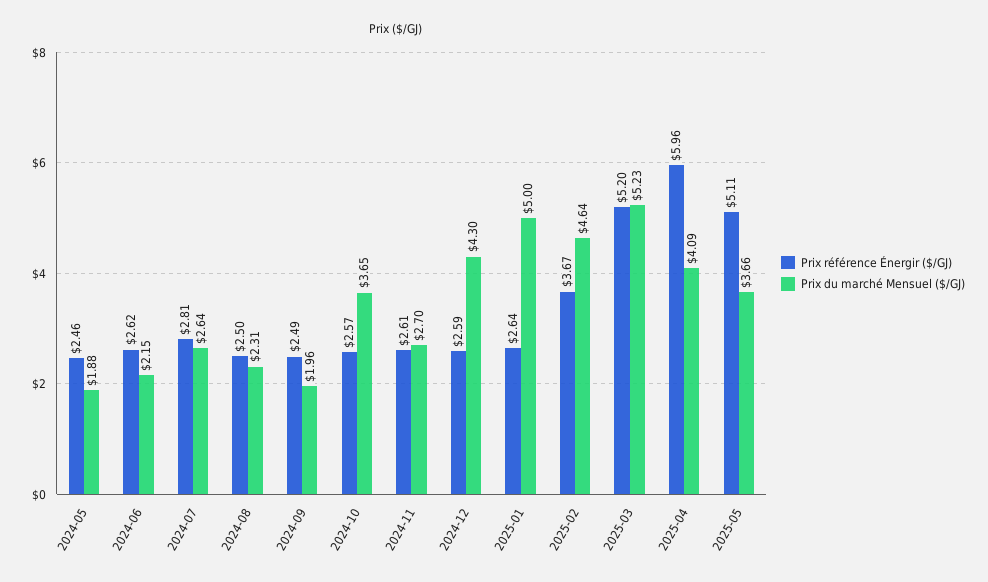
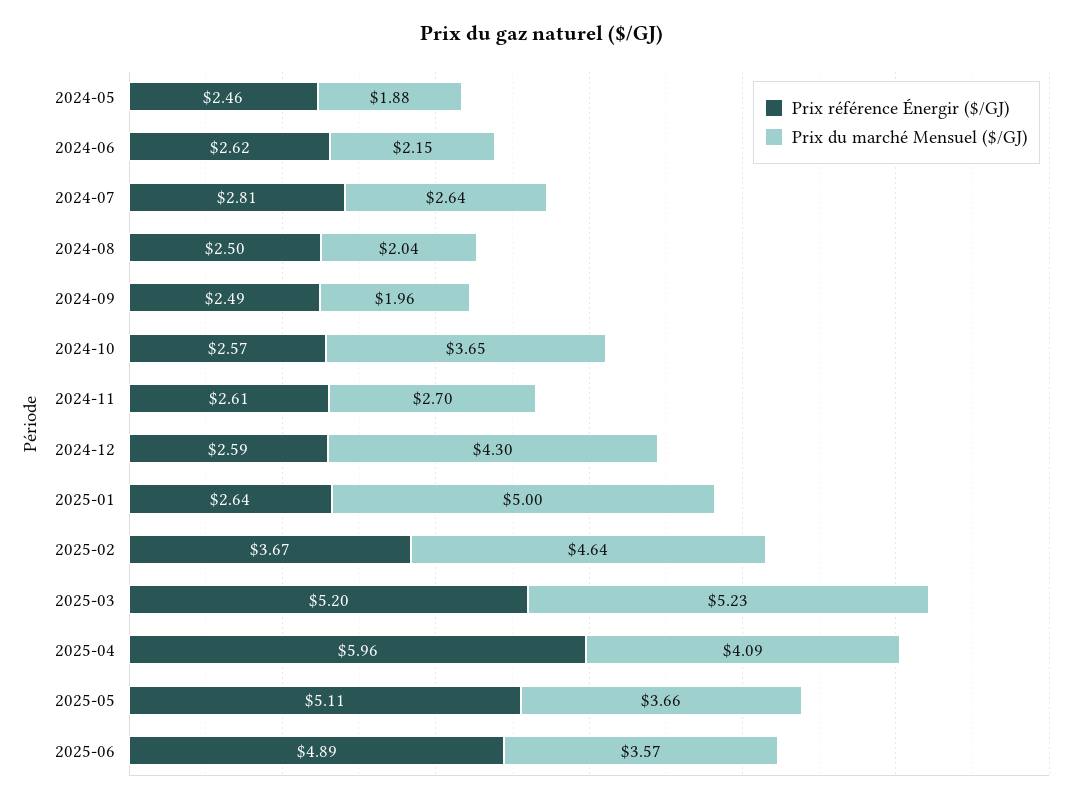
Prix du marché Mensuel ($/GJ), 2024-08: 2.31 -> 2.04
Prix référence Énergir ($/GJ), 2025-06: none -> 4.89
Prix du marché Mensuel ($/GJ), 2025-06: none -> 3.57

